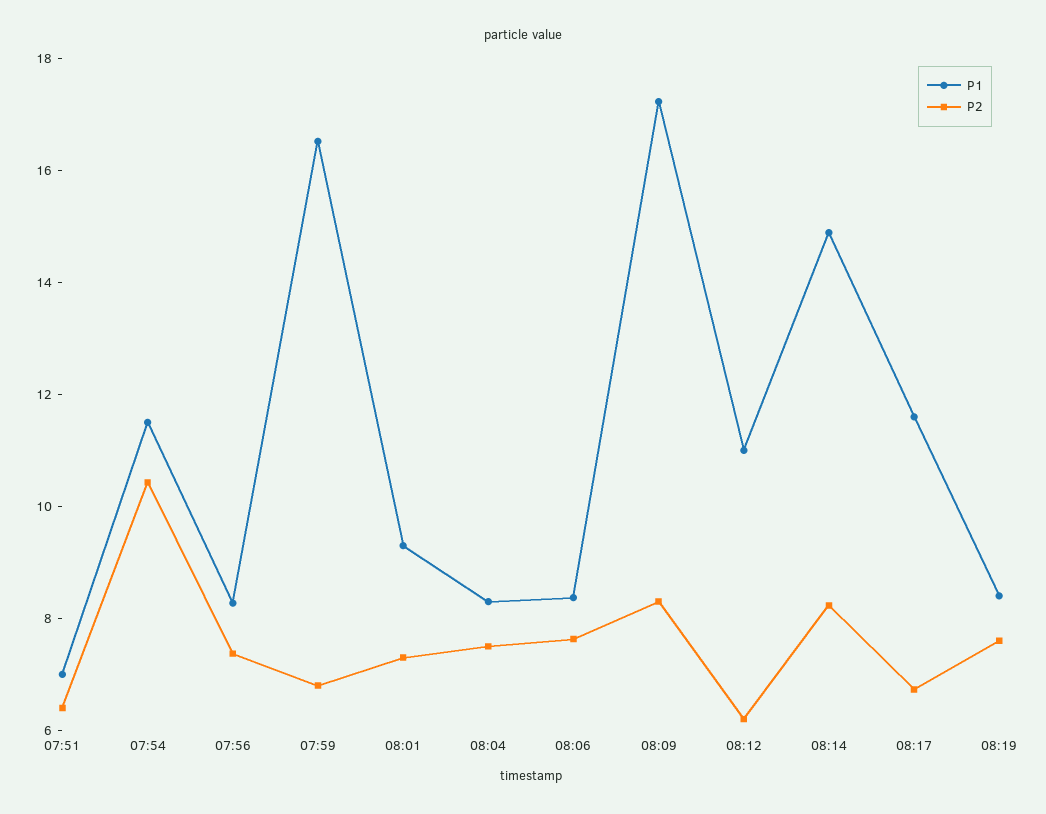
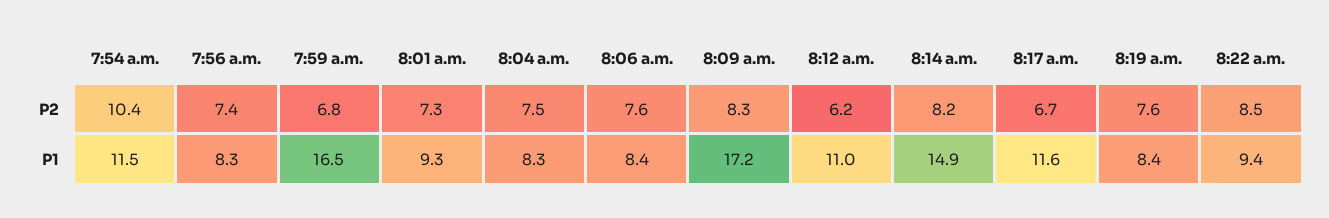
P1, 07:51: 7 -> none
P2, 07:51: 6.5 -> none
P2, 8:22 a.m.: none -> 8.5
P1, 8:22 a.m.: none -> 9.4

